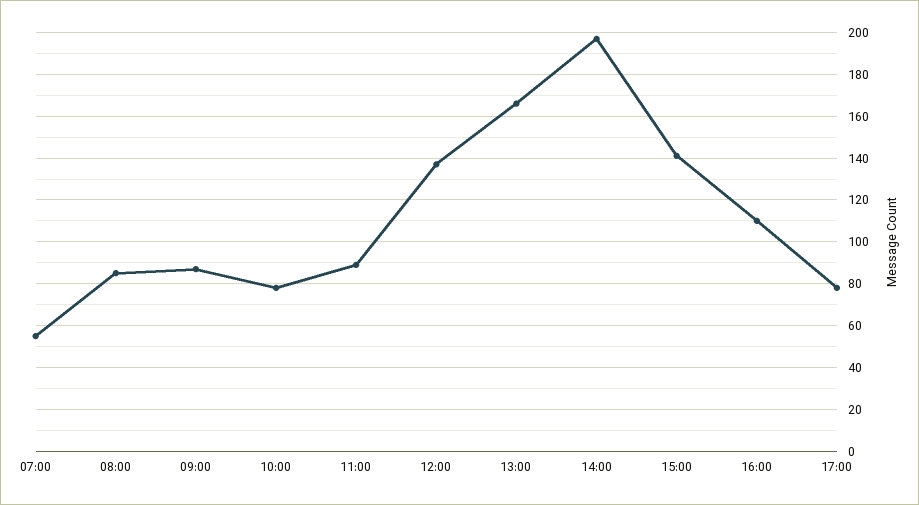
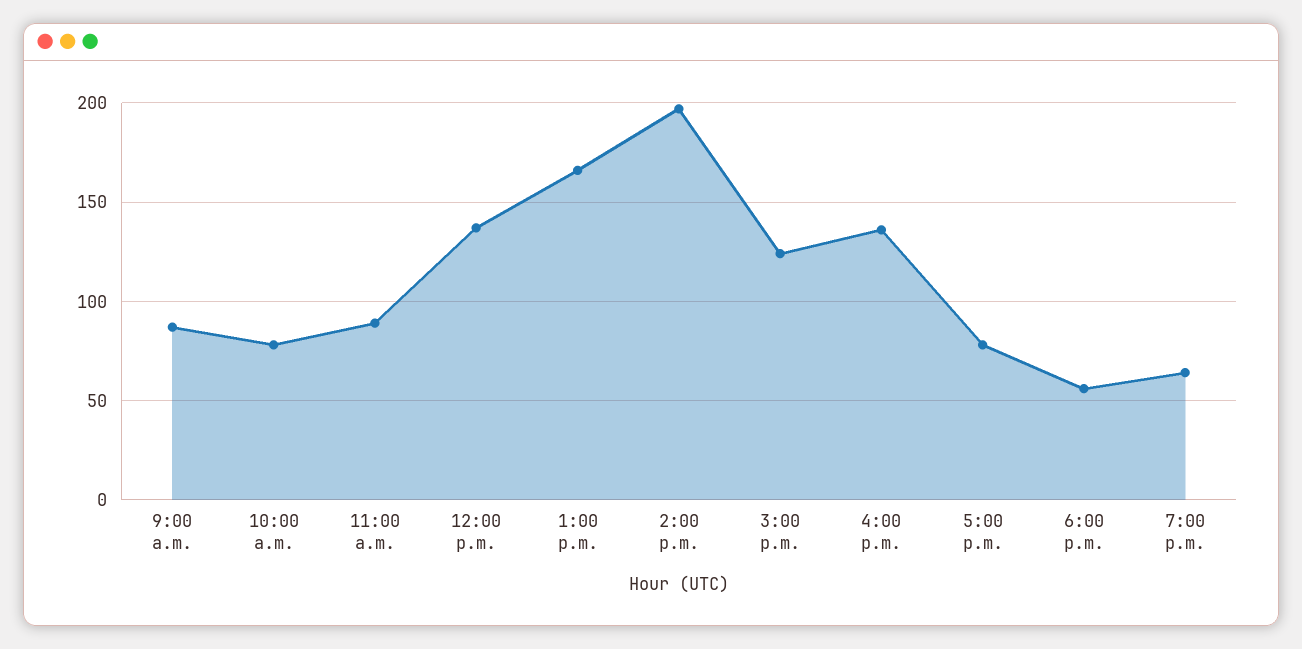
07:00: 55 -> none
08:00: 85 -> none
15:00: 140 -> 125
16:00: 110 -> 135
6:00 p.m.: none -> 55
7:00 p.m.: none -> 65

